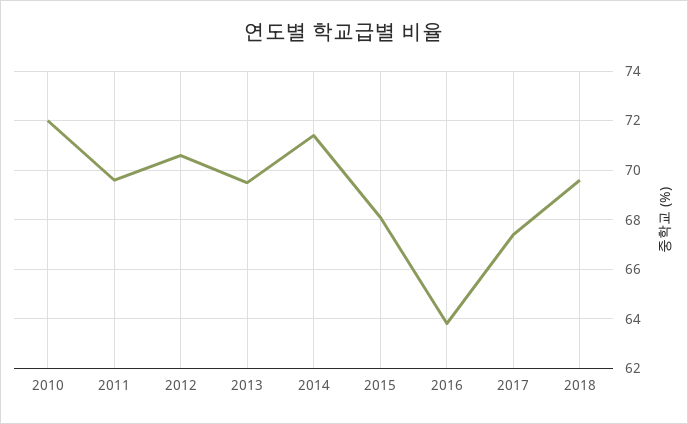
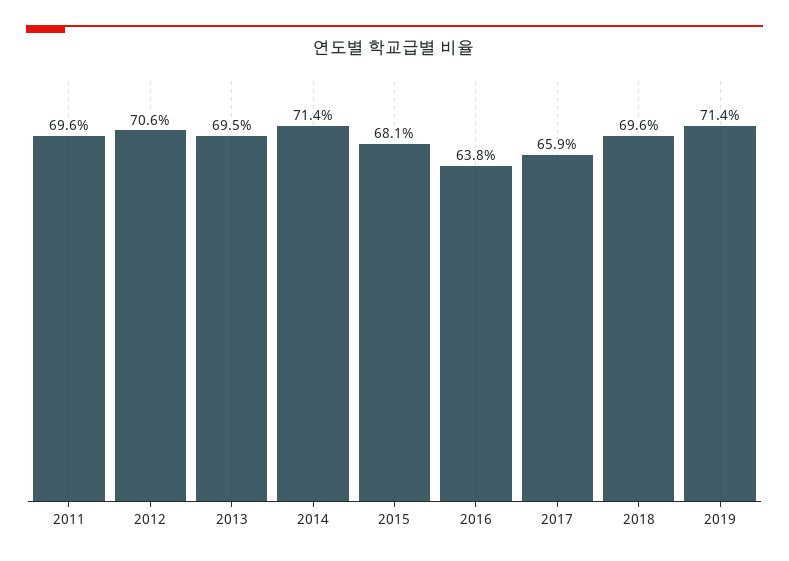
2010: 72 -> none
2017: 67.5 -> 65.9
2019: none -> 71.4

